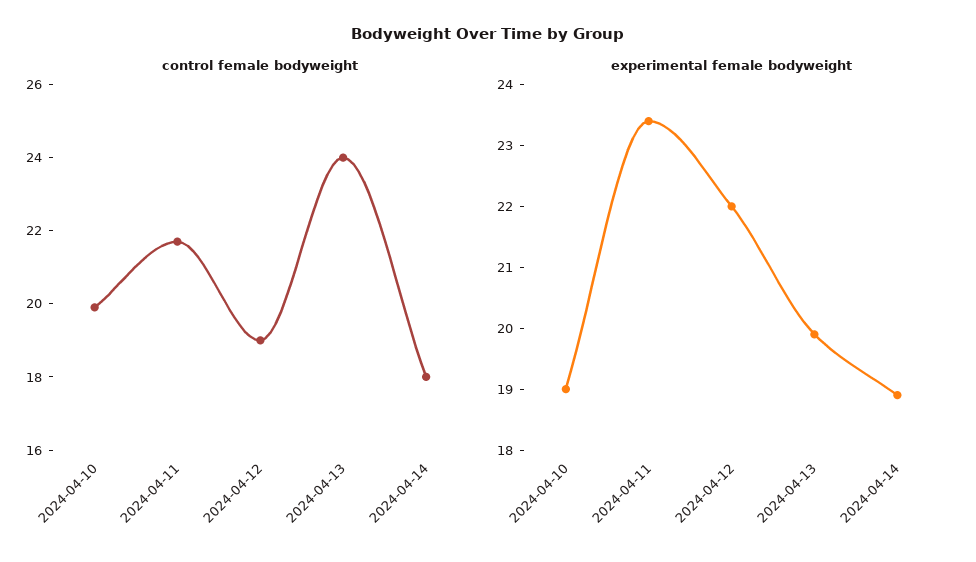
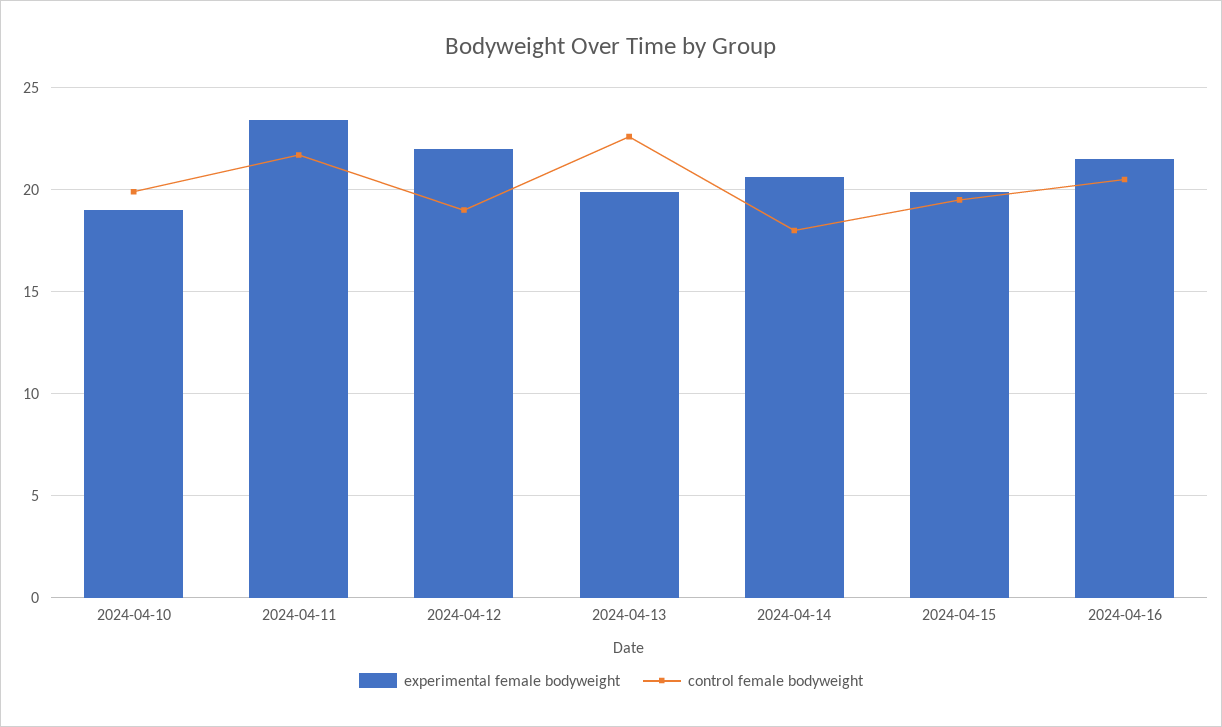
control female bodyweight, 2024-04-13: 24 -> 22.5
experimental female bodyweight, 2024-04-14: 19 -> 20.5
experimental female bodyweight, 2024-04-15: none -> 20
control female bodyweight, 2024-04-15: none -> 19.5
experimental female bodyweight, 2024-04-16: none -> 21.5
control female bodyweight, 2024-04-16: none -> 20.5

